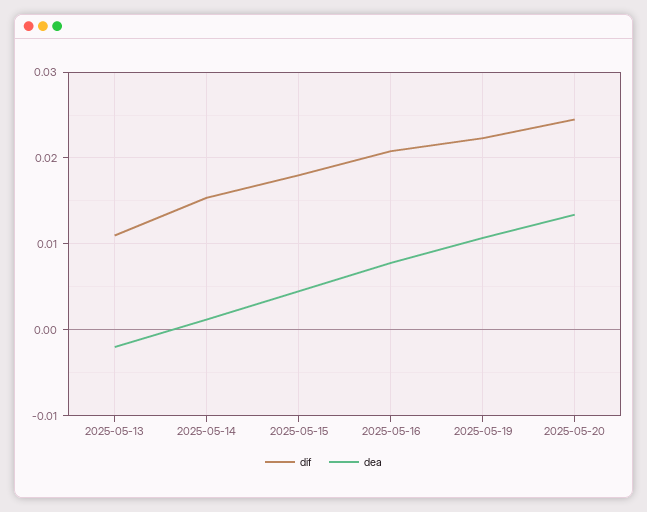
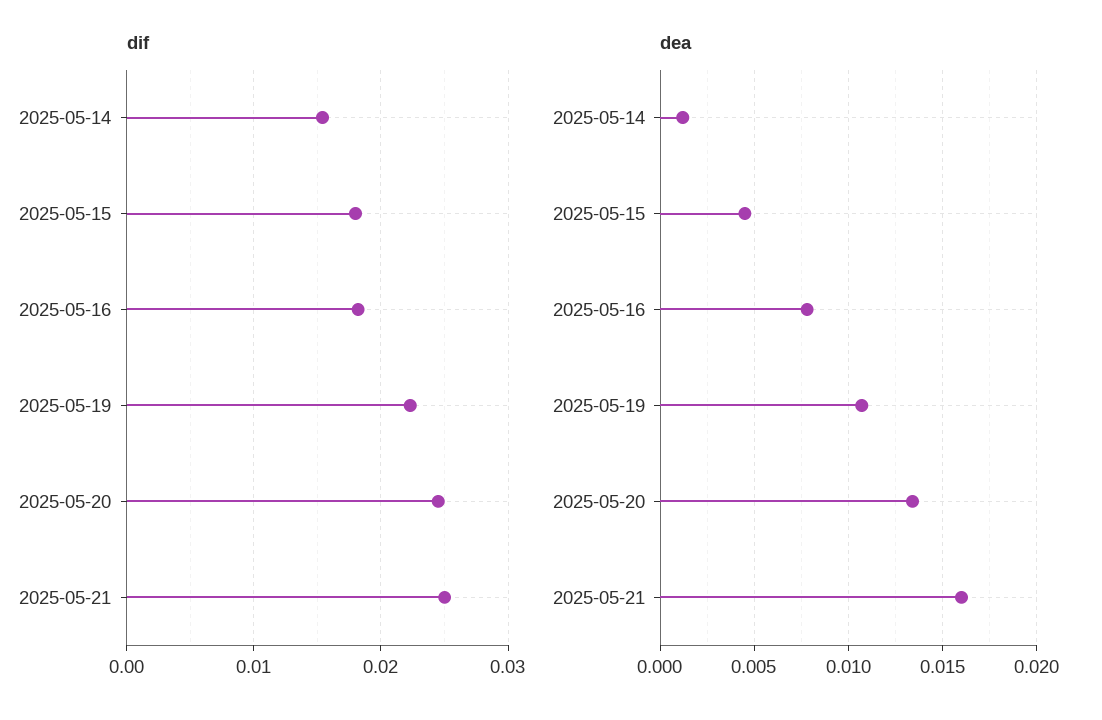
dif, 2025-05-13: 0.011 -> none
dea, 2025-05-13: -0.002 -> none
dif, 2025-05-16: 0.021 -> 0.018
dif, 2025-05-21: none -> 0.025
dea, 2025-05-21: none -> 0.016

